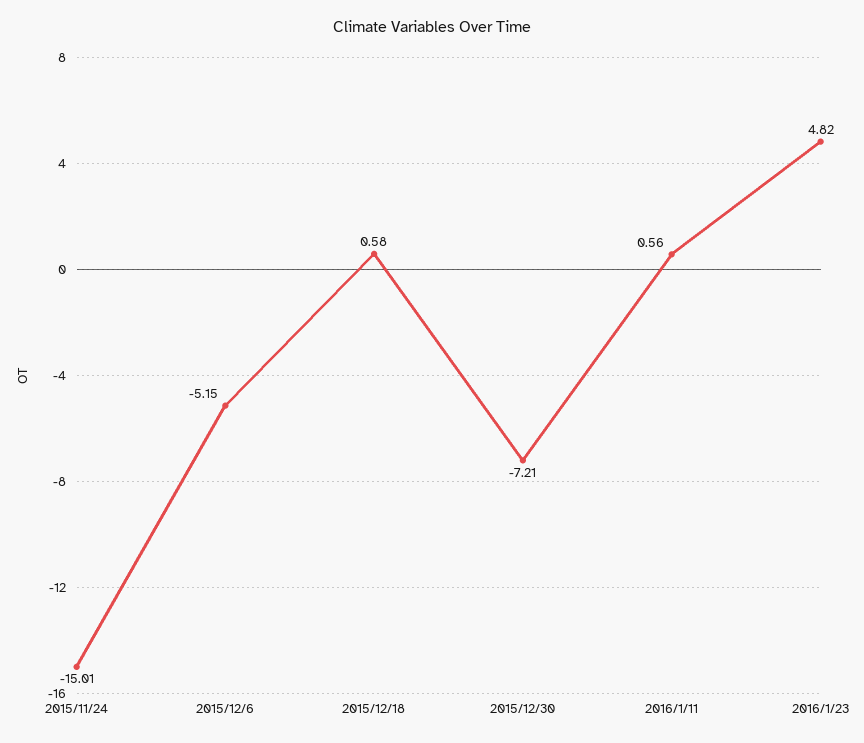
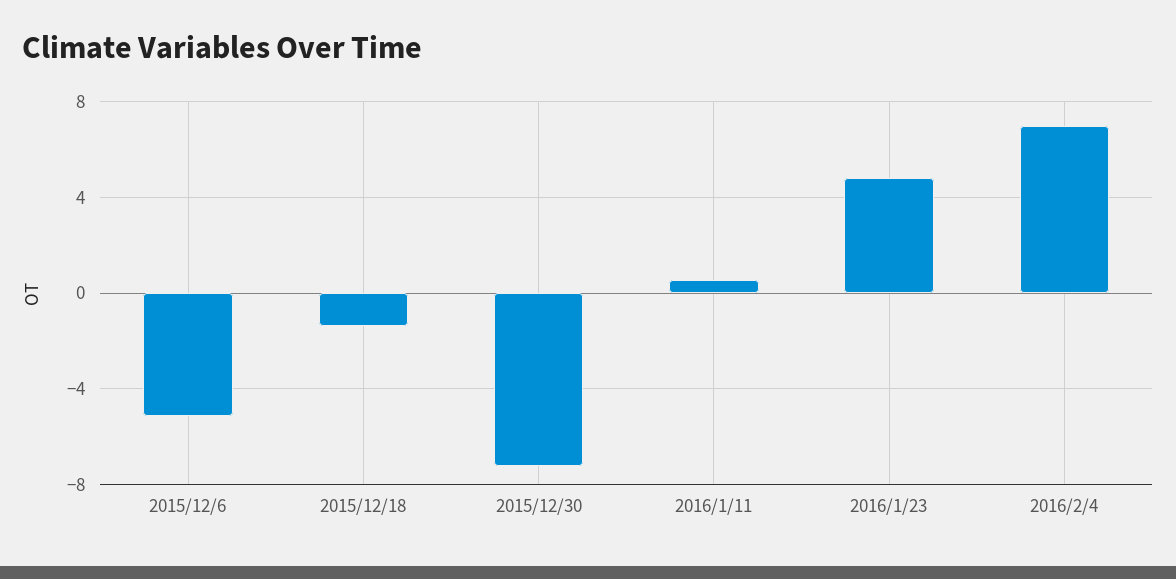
2015/11/24: -15.01 -> none
2015/12/18: 0.58 -> -1.5
2016/2/4: none -> 7

